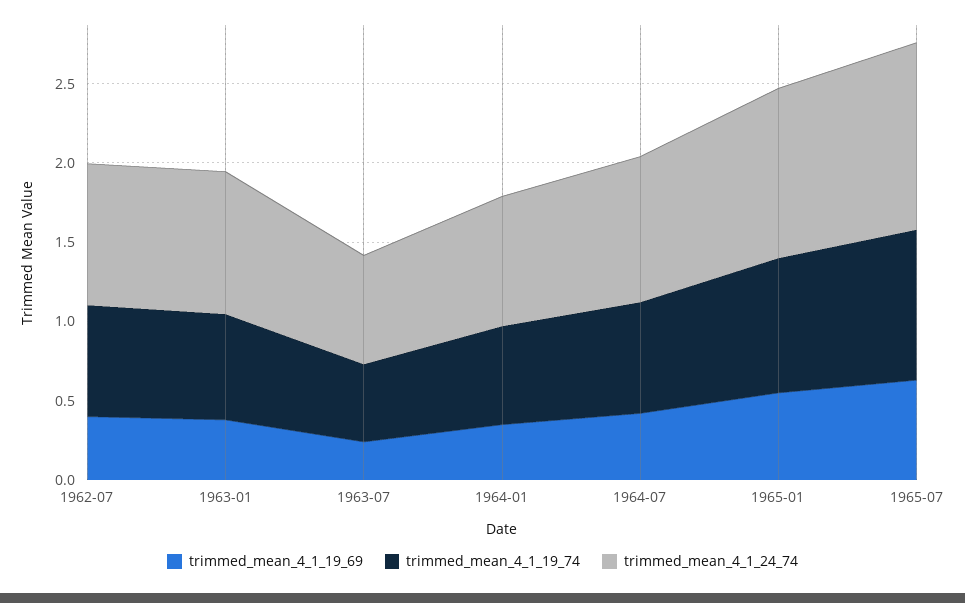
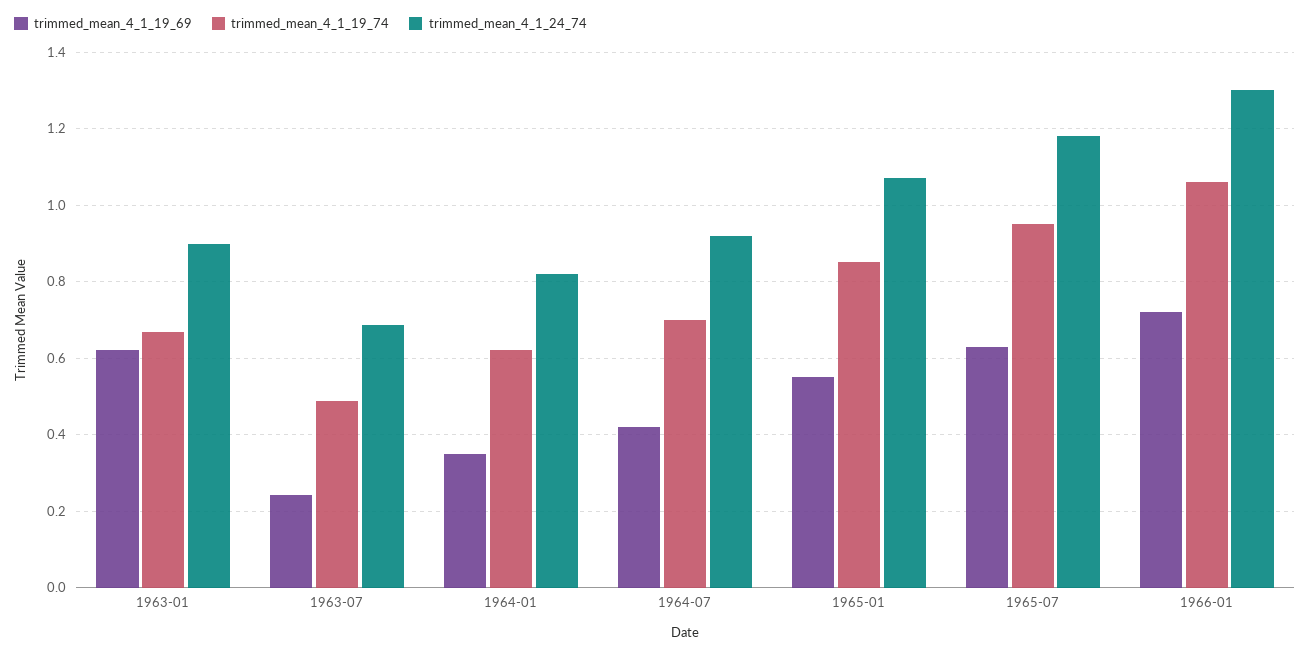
trimmed_mean_4_1_19_69, 1962-07: 0.4 -> none
trimmed_mean_4_1_19_74, 1962-07: 0.7 -> none
trimmed_mean_4_1_24_74, 1962-07: 0.9 -> none
trimmed_mean_4_1_19_69, 1963-01: 0.4 -> 0.62
trimmed_mean_4_1_19_69, 1966-01: none -> 0.72
trimmed_mean_4_1_19_74, 1966-01: none -> 1.06
trimmed_mean_4_1_24_74, 1966-01: none -> 1.3

